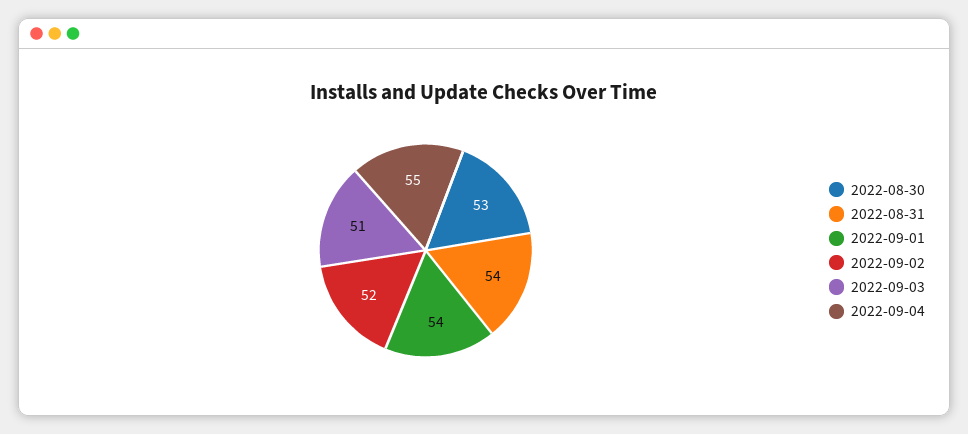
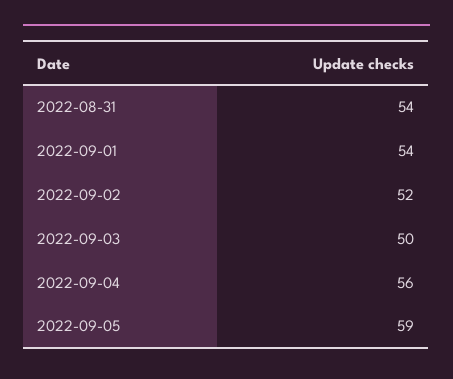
2022-08-30: 53 -> none
2022-09-03: 51 -> 50
2022-09-04: 55 -> 56
2022-09-05: none -> 59

